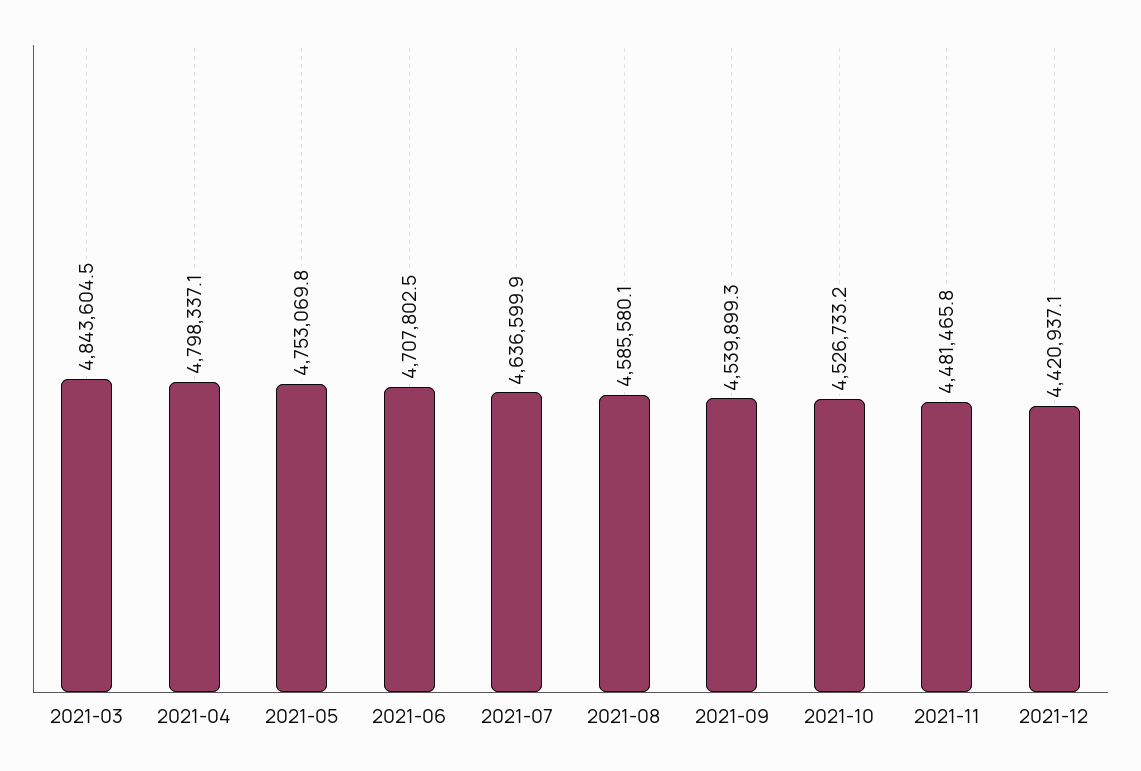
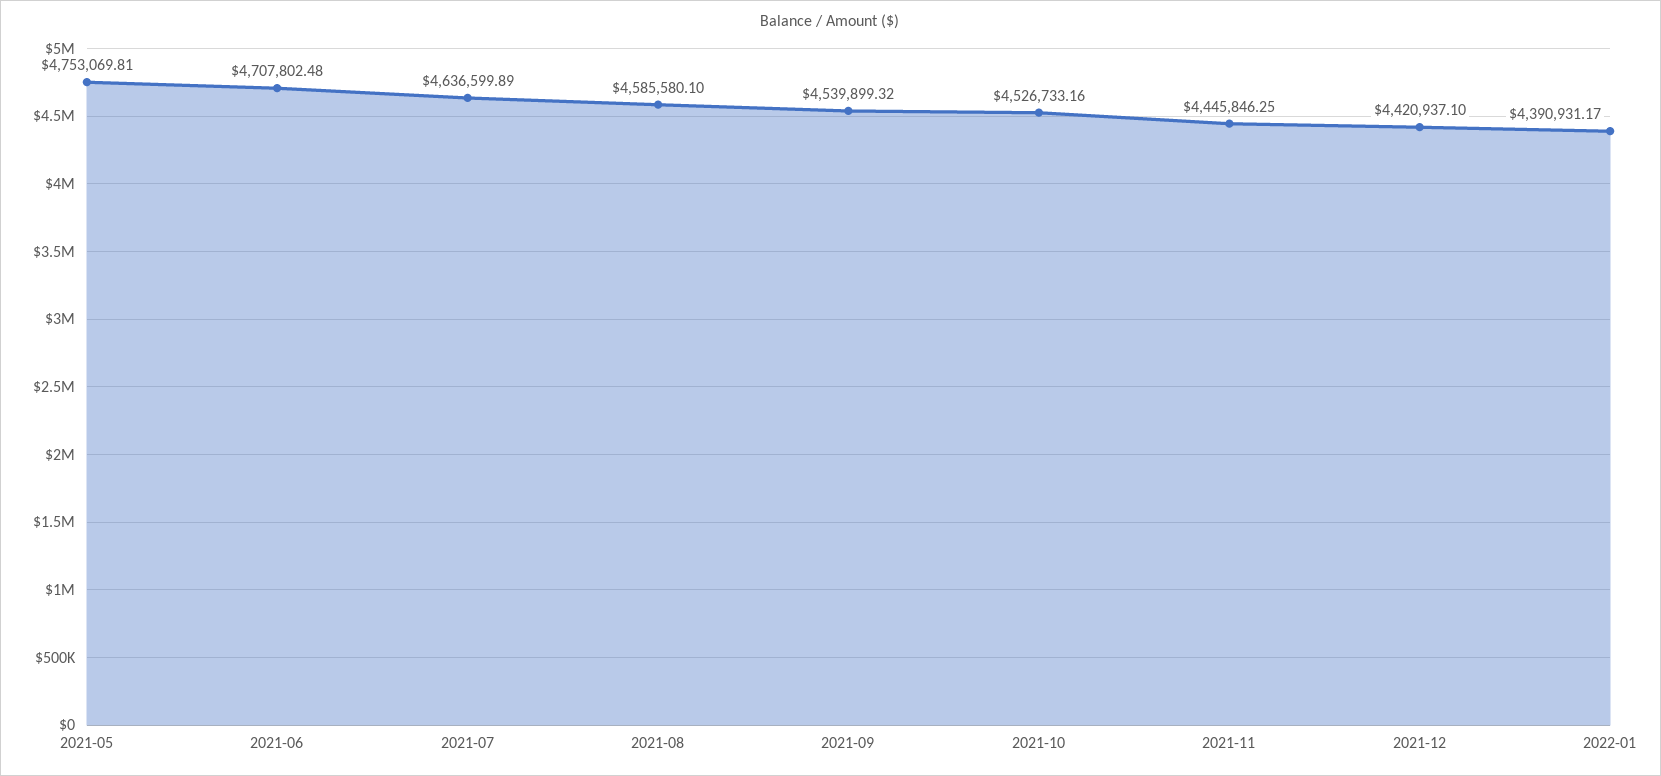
2021-03: 4843604.5 -> none
2021-04: 4798337.1 -> none
2021-11: 4481465.8 -> 4445846.25
2022-01: none -> 4390931.17

